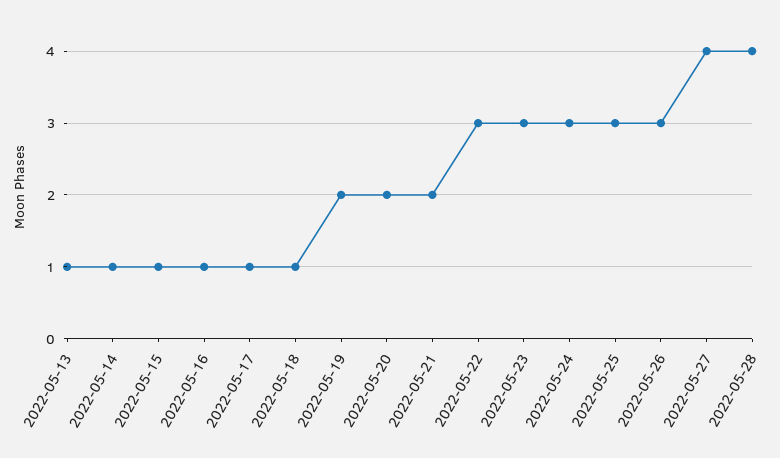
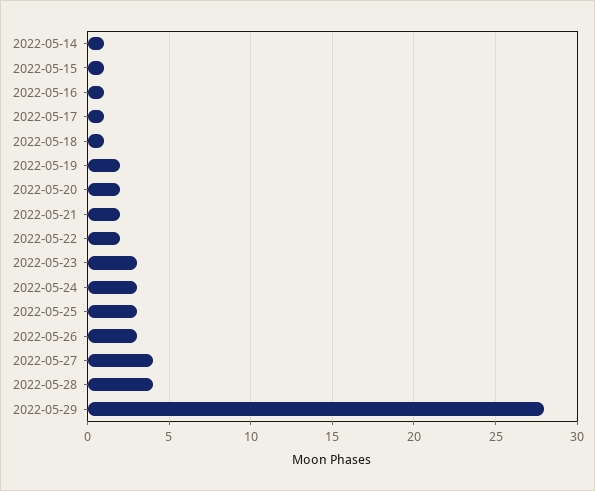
2022-05-13: 1 -> none
2022-05-22: 3 -> 2
2022-05-29: none -> 28

